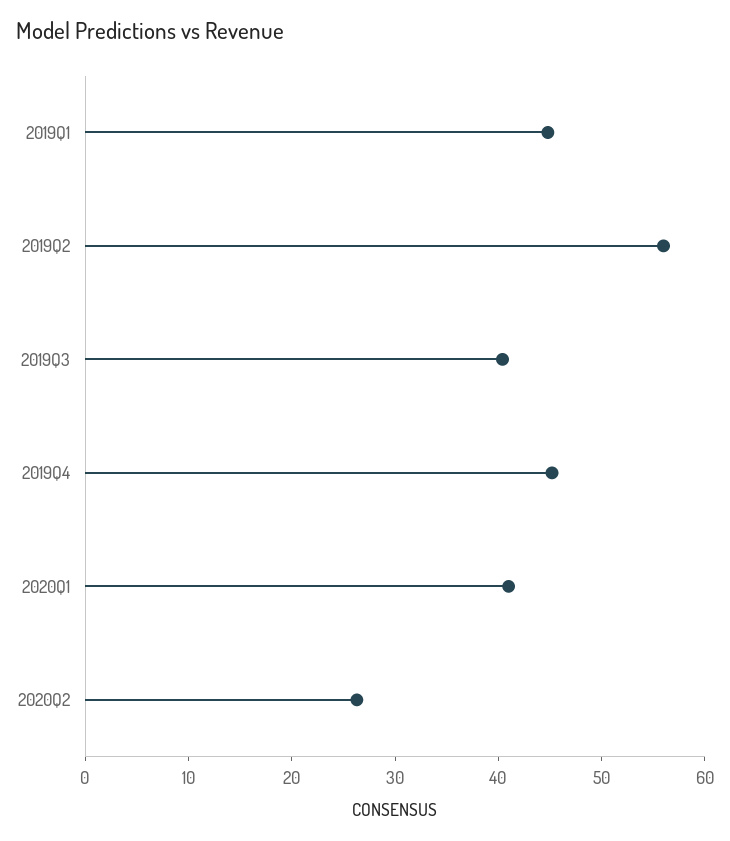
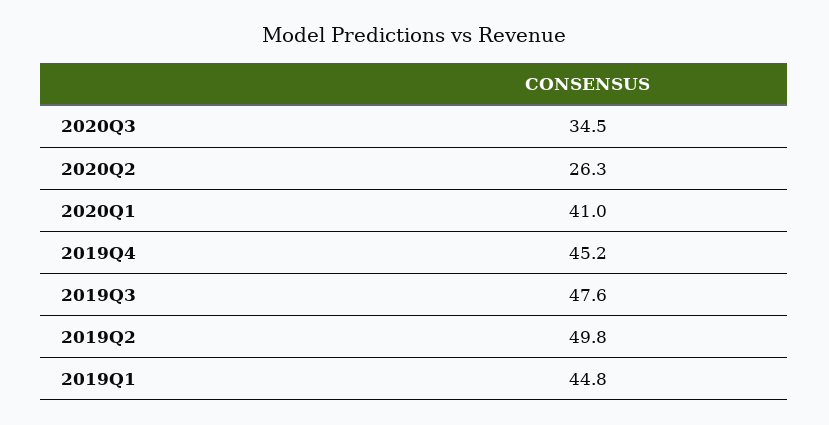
2019Q2: 56 -> 49.8
2019Q3: 40 -> 47.6
2020Q3: none -> 34.5

